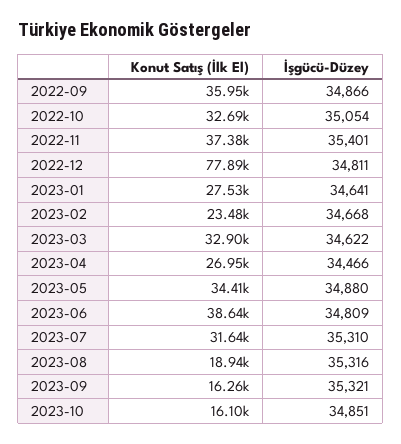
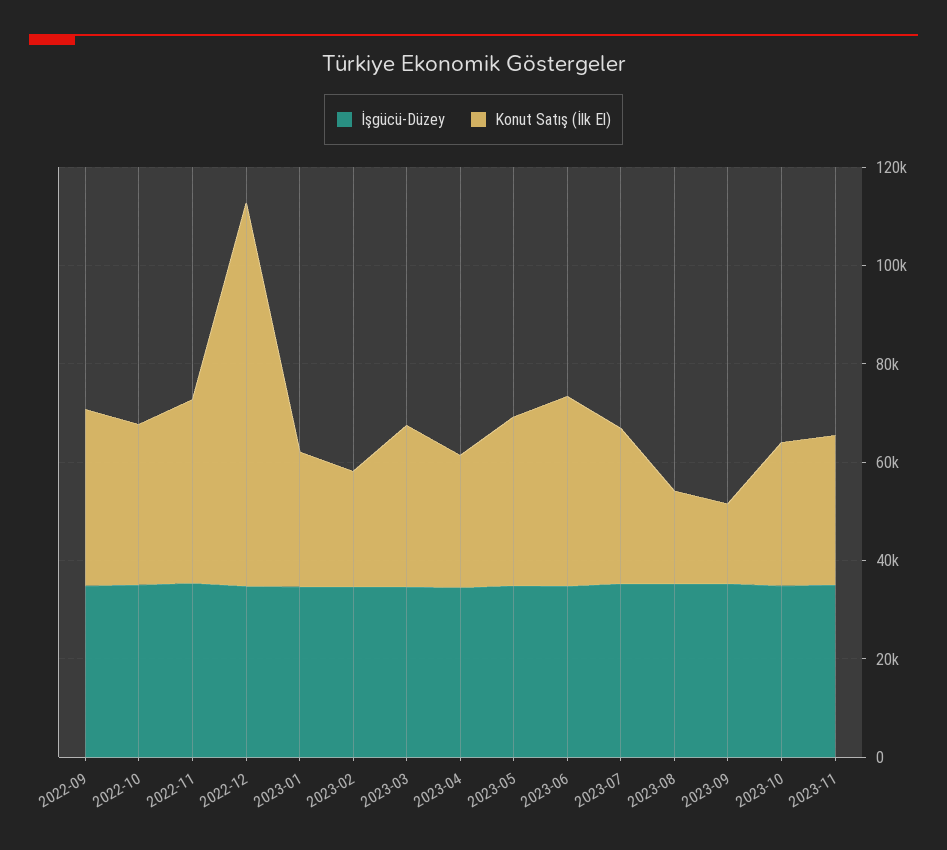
Konut Satış (İlk El), 2023-10: 16100 -> 30000
İşgücü-Düzey, 2023-11: none -> 35000
Konut Satış (İlk El), 2023-11: none -> 30000

